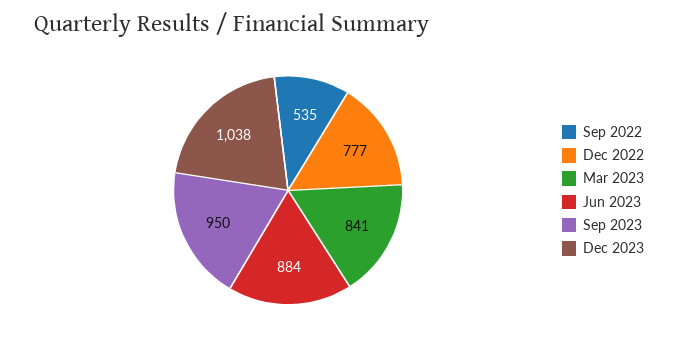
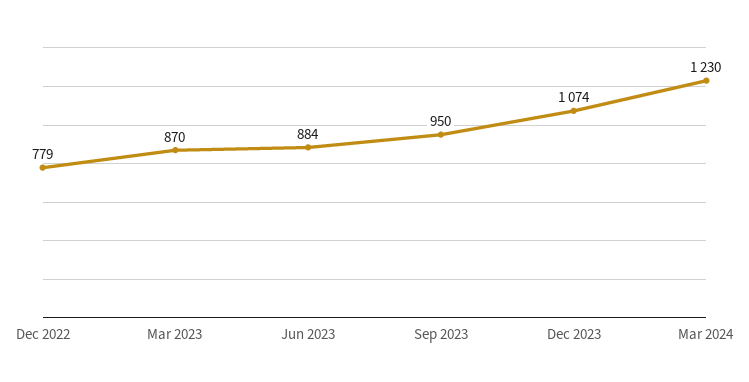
Sep 2022: 535 -> none
Dec 2022: 777 -> 779
Mar 2023: 841 -> 870
Dec 2023: 1038 -> 1074
Mar 2024: none -> 1230

